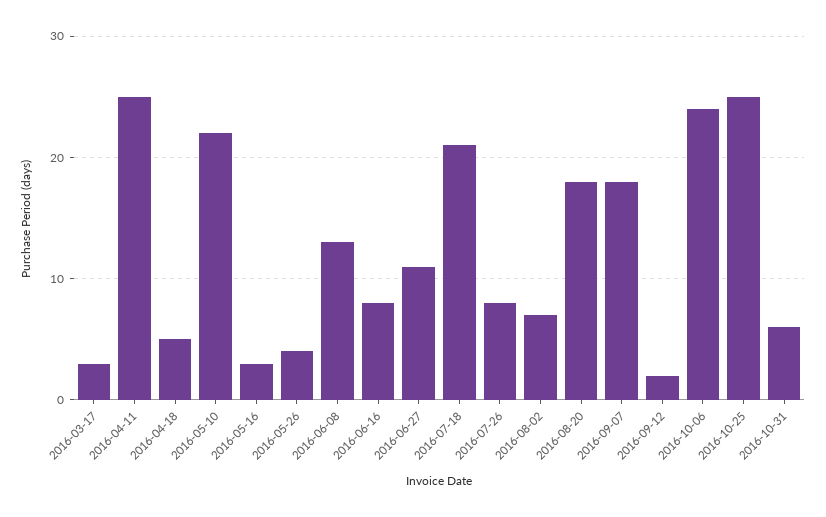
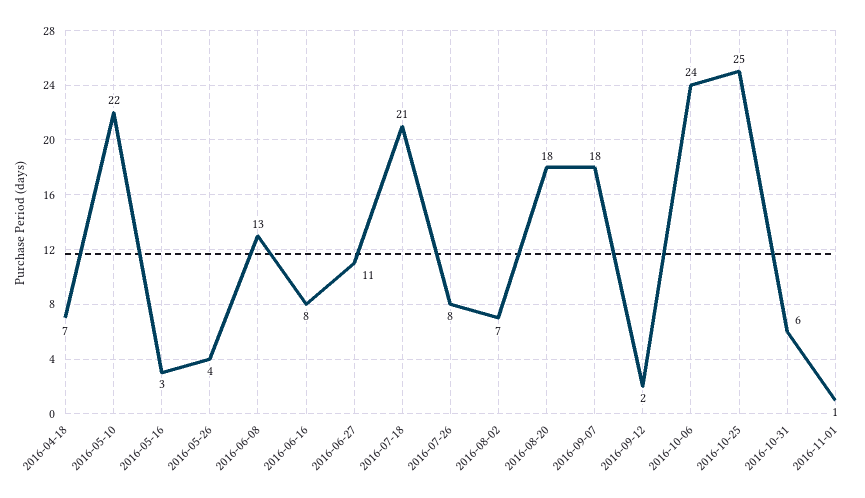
2016-03-17: 3 -> none
2016-04-11: 25 -> none
2016-04-18: 5 -> 7
2016-11-01: none -> 1

